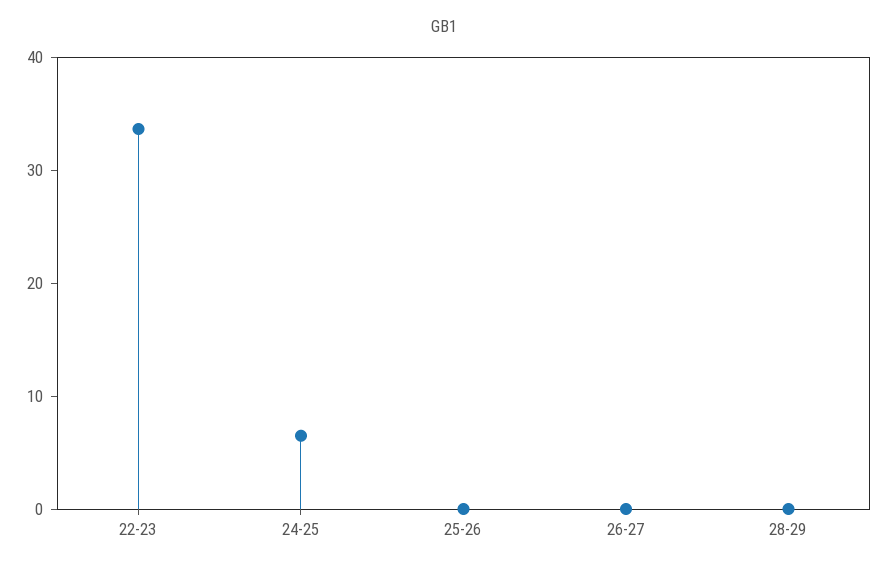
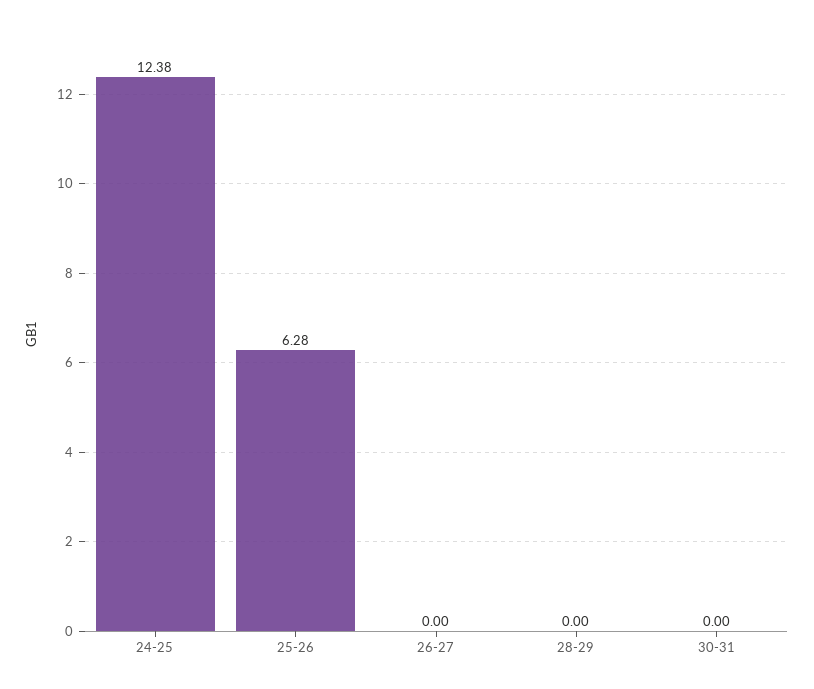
22-23: 34 -> none
24-25: 6 -> 12.38
25-26: 0 -> 6.28
30-31: none -> 0

